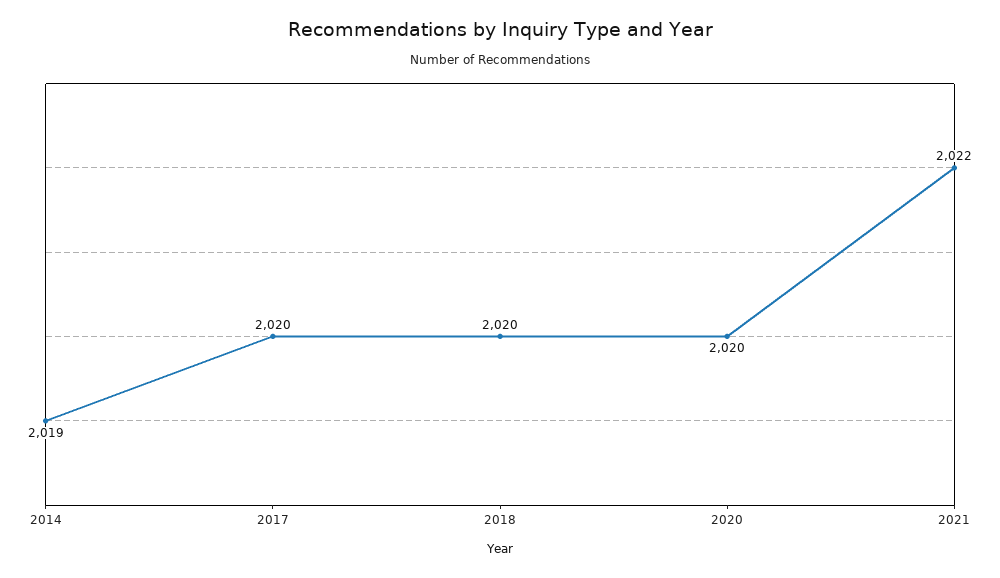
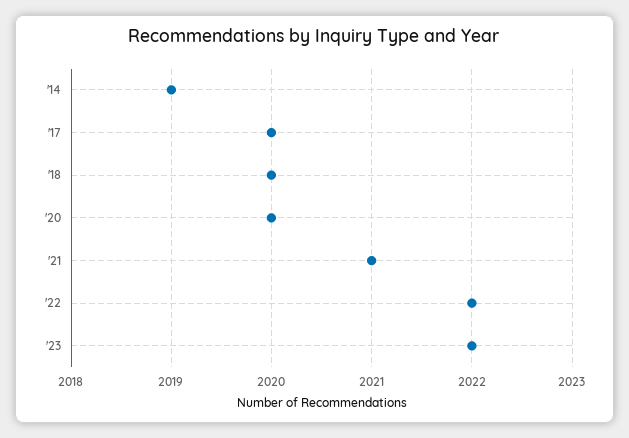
2021: 2022 -> 2021
'22: none -> 2022
'23: none -> 2022

